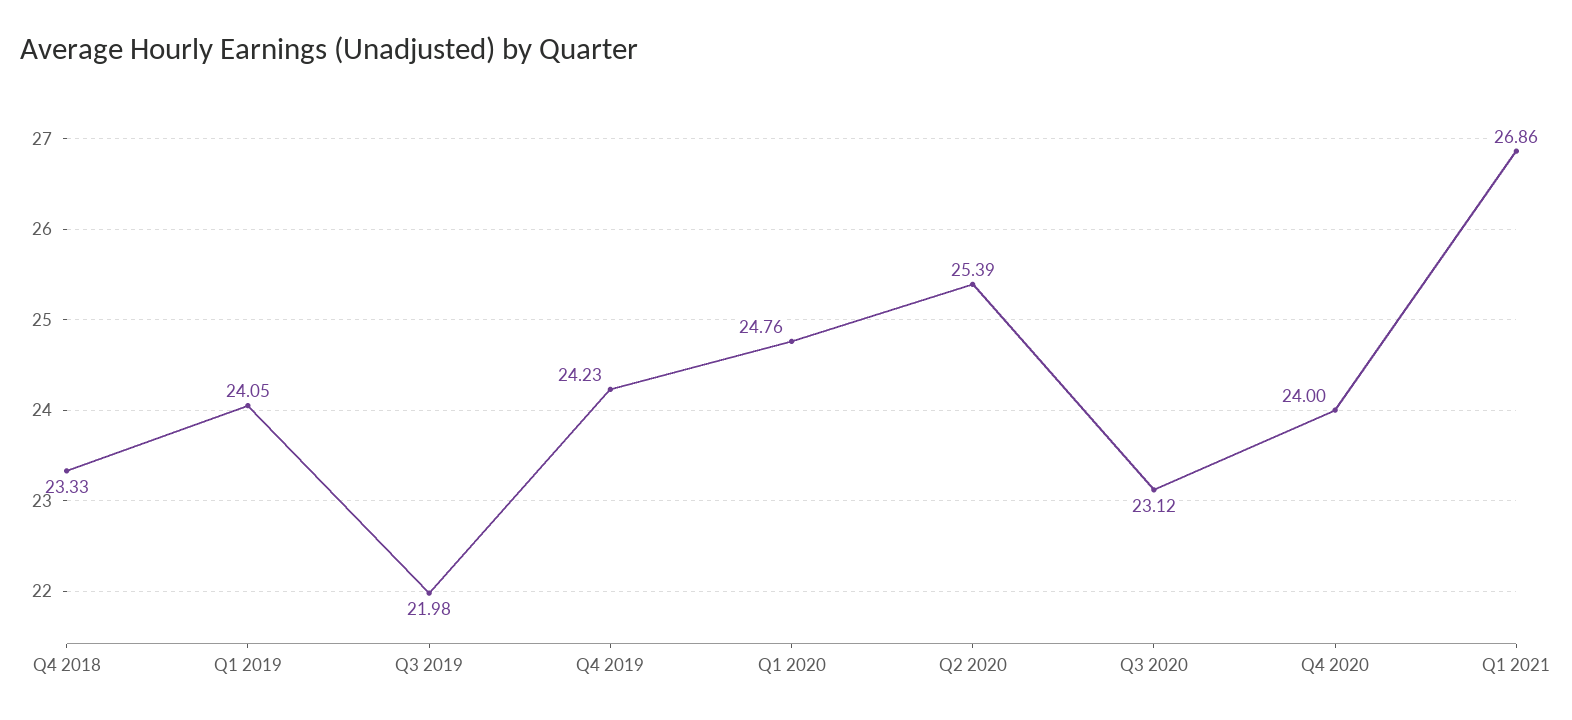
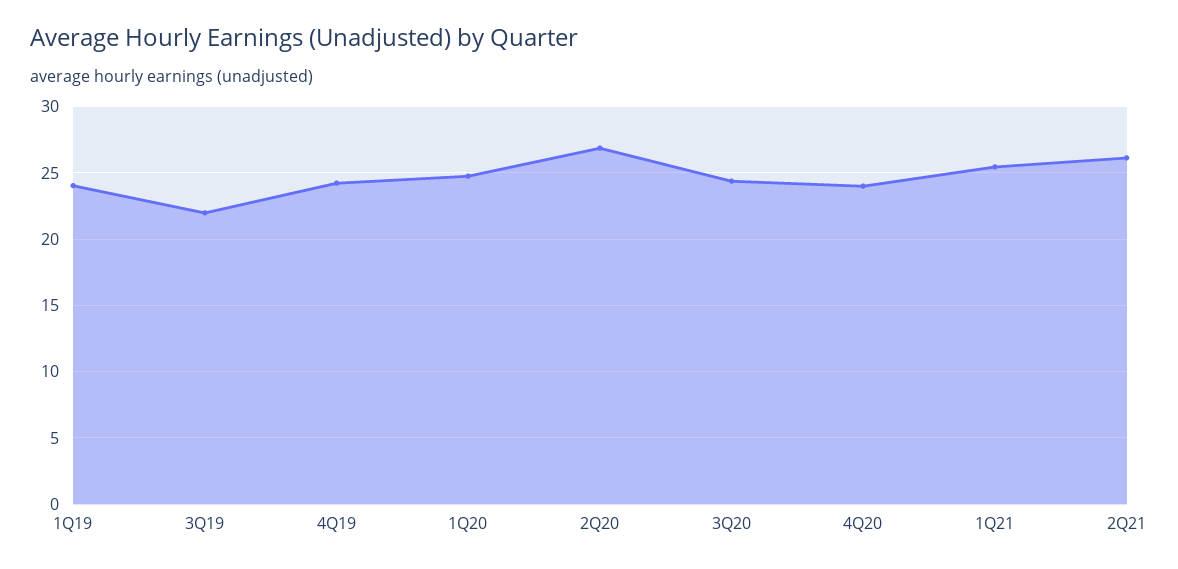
Q4 2018: 23.33 -> none
Q2 2020: 25.39 -> 27
Q3 2020: 23.12 -> 24.5
Q1 2021: 26.86 -> 25.5
2Q21: none -> 26

